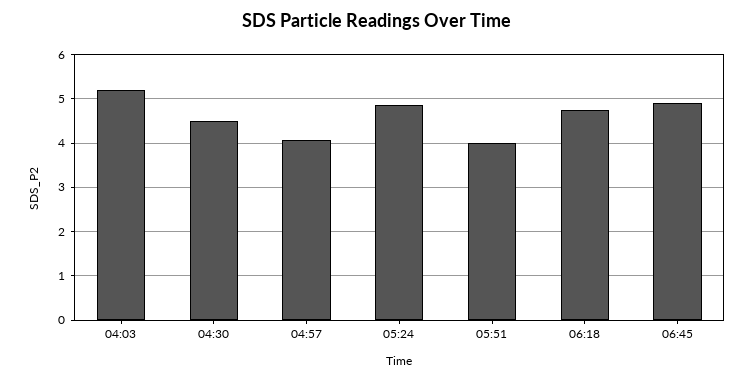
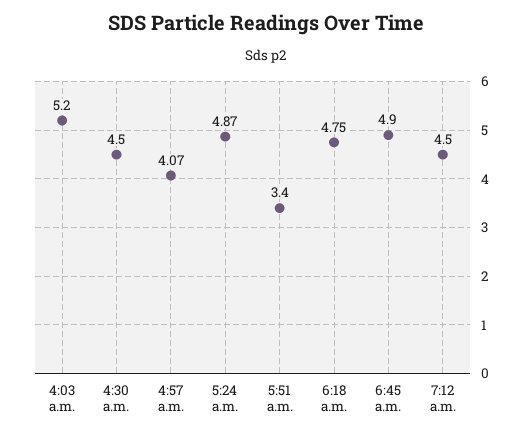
05:51: 4 -> 3.4
7:12 a.m.: none -> 4.5

